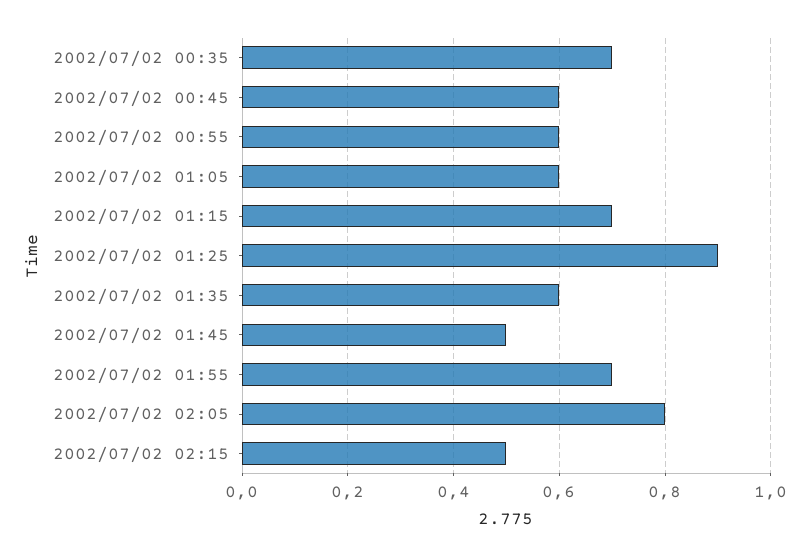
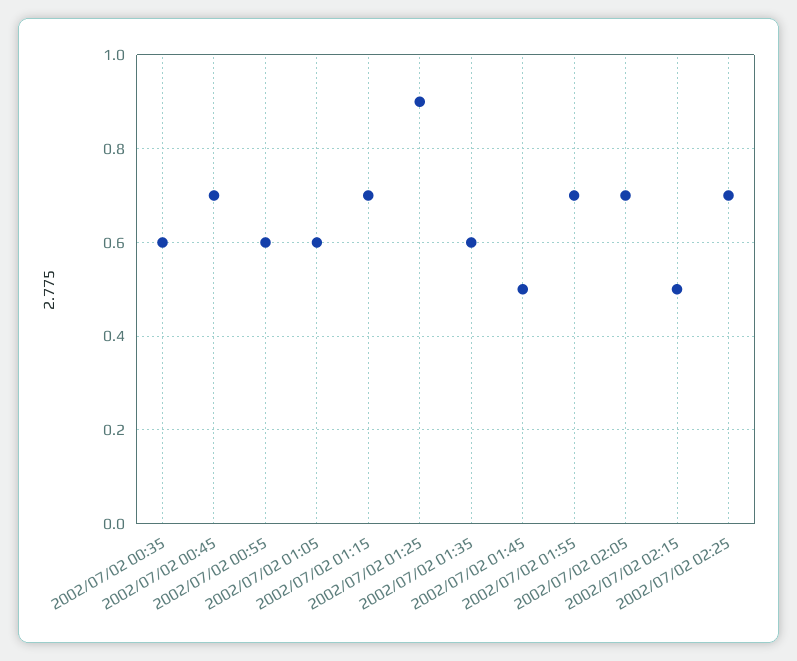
2002/07/02 00:35: 0.7 -> 0.6
2002/07/02 00:45: 0.6 -> 0.7
2002/07/02 02:05: 0.8 -> 0.7
2002/07/02 02:25: none -> 0.7

